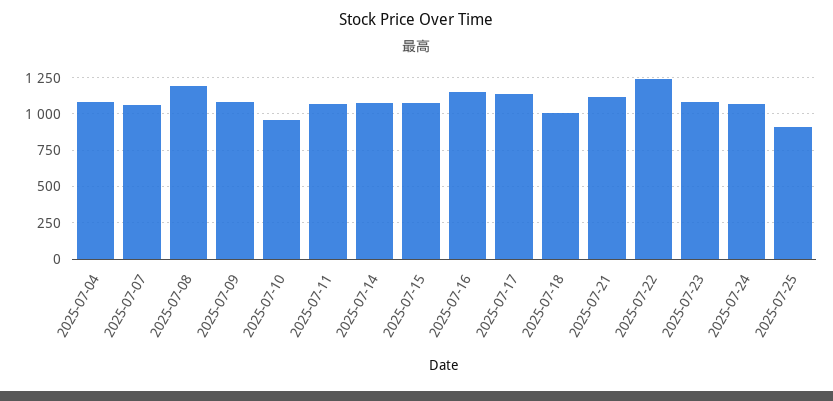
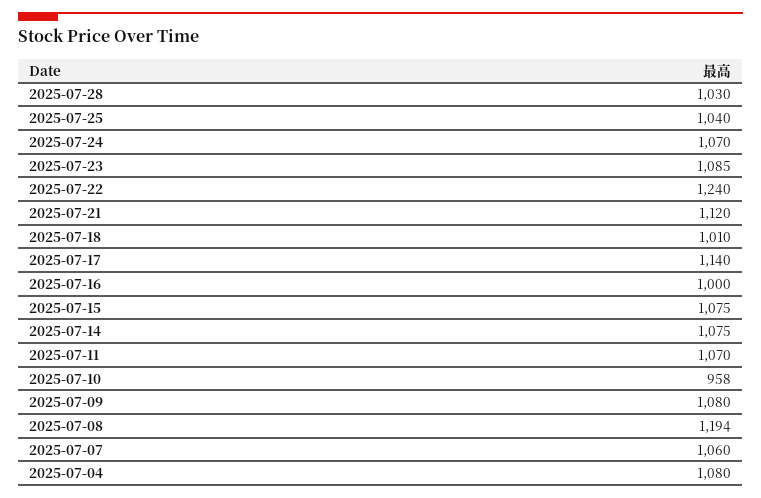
2025-07-16: 1150 -> 1000
2025-07-25: 900 -> 1040
2025-07-28: none -> 1030

